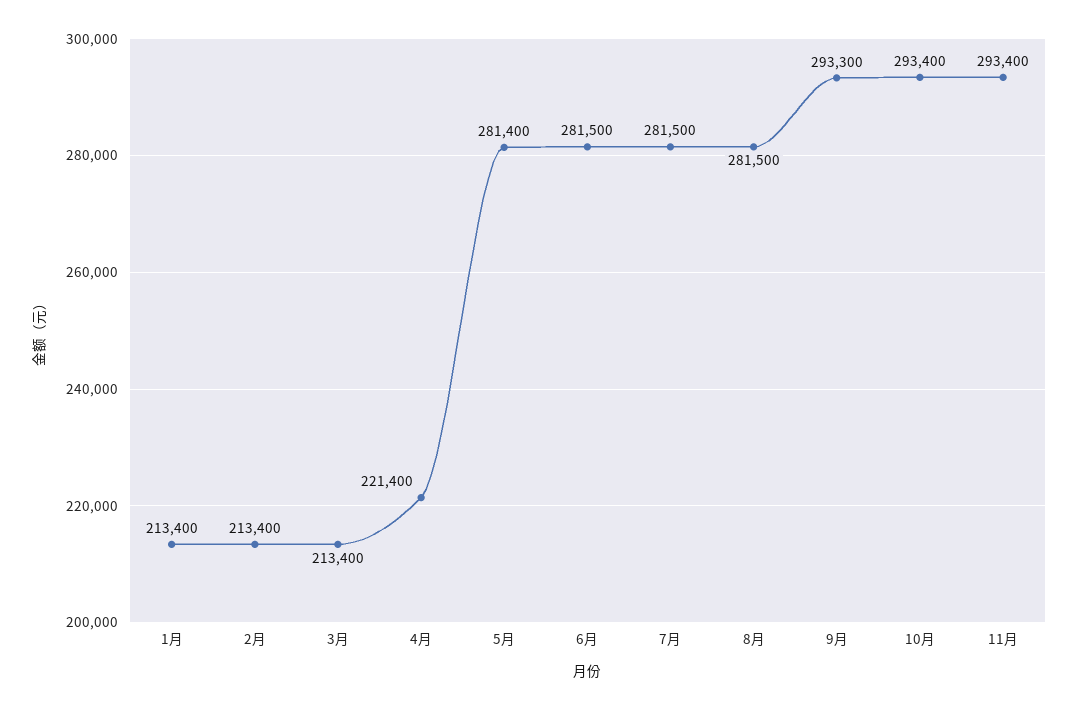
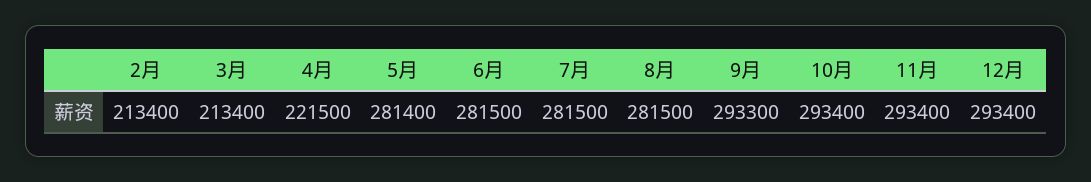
1月: 213400 -> none
4月: 221400 -> 221500
12月: none -> 293400

